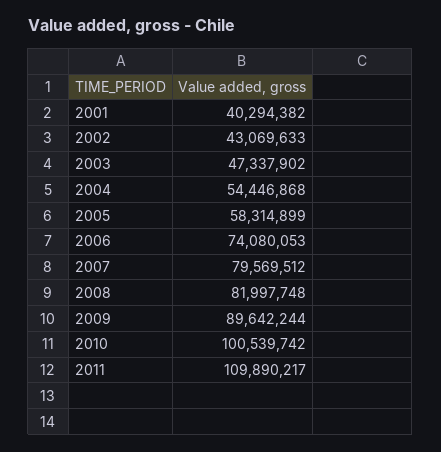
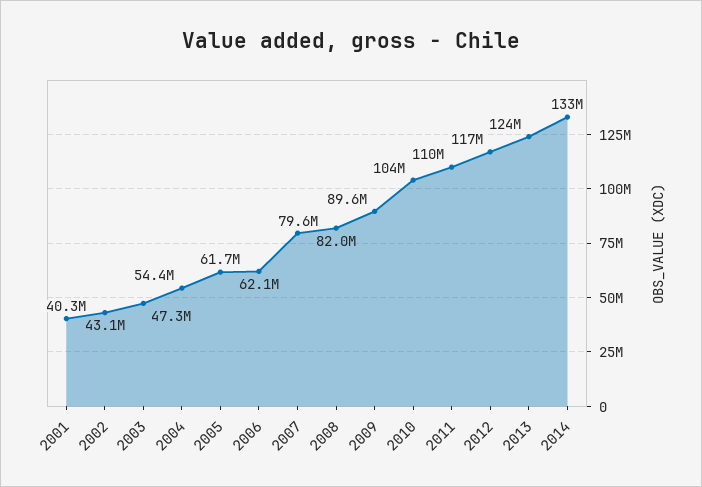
2005: 58314899 -> 61700000
2006: 74080053 -> 62100000
2010: 100539742 -> 104000000
2012: none -> 117000000
2013: none -> 124000000
2014: none -> 133000000

